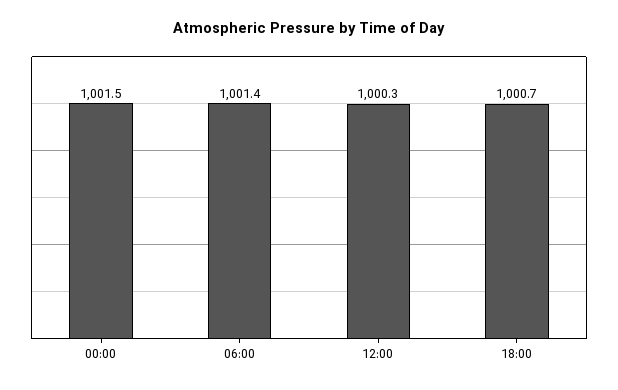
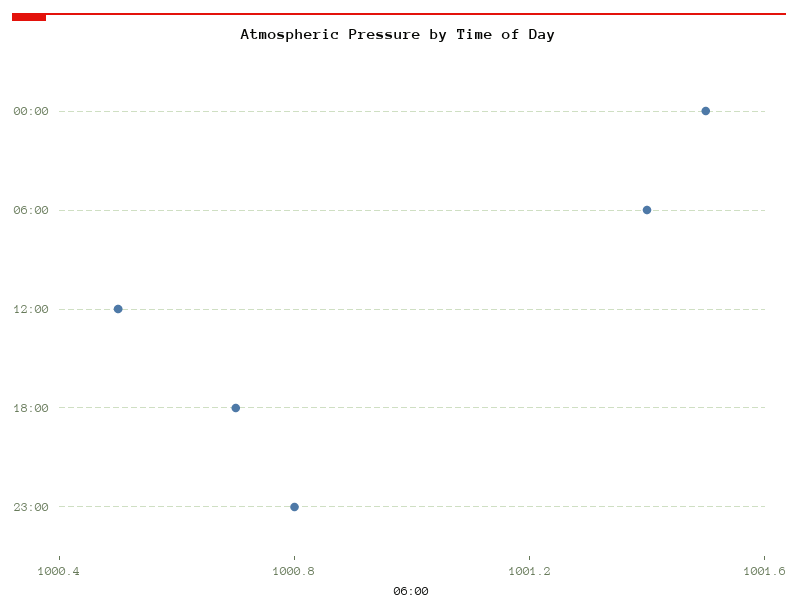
12:00: 1000.3 -> 1000.5
23:00: none -> 1000.8

